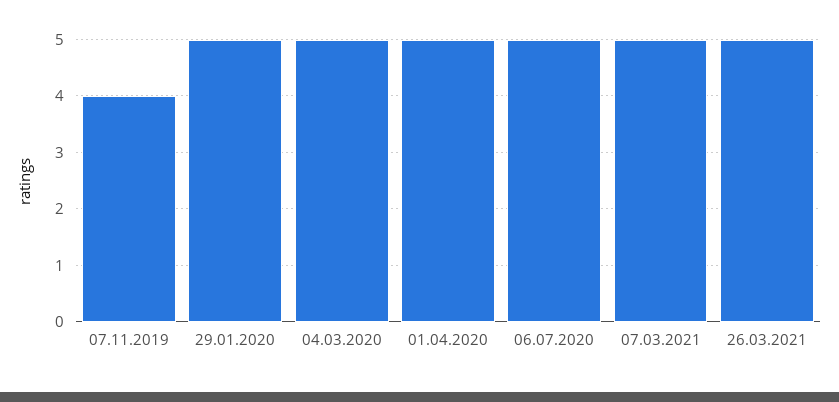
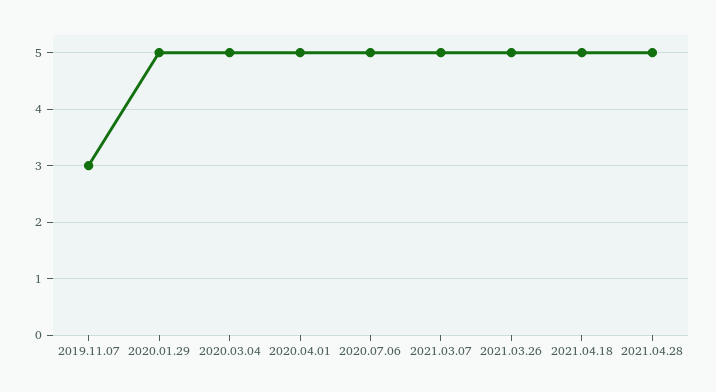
07.11.2019: 4 -> 3
2021.04.18: none -> 5
2021.04.28: none -> 5

